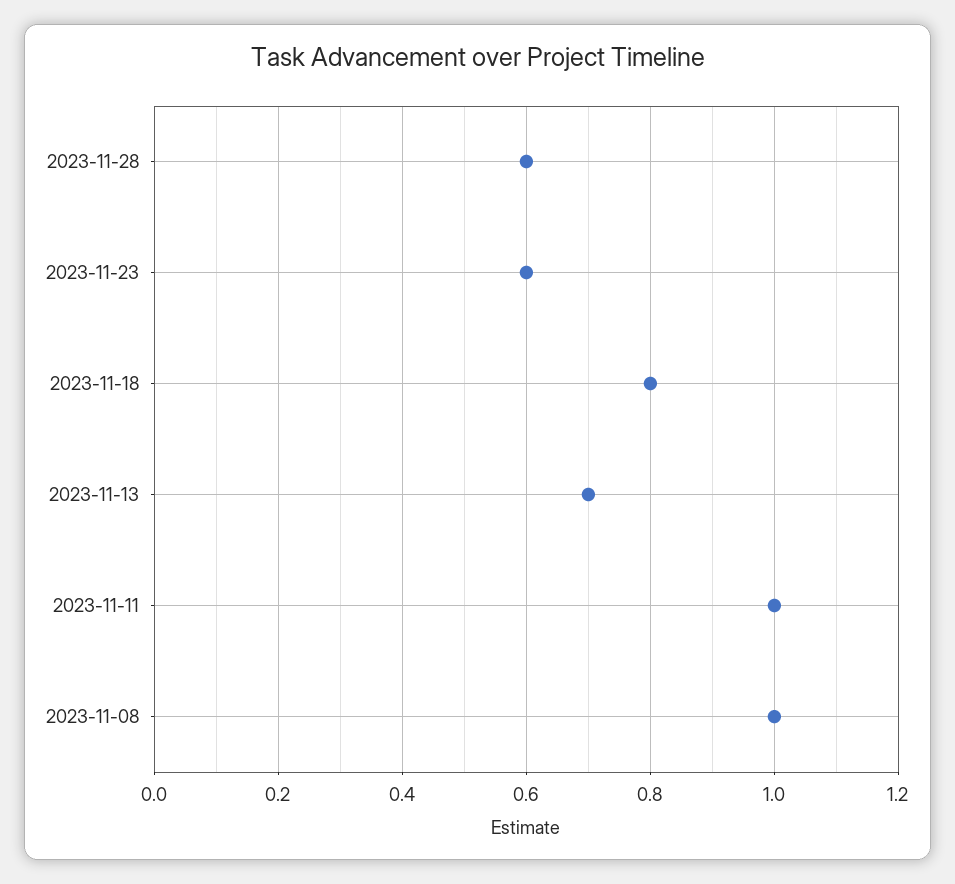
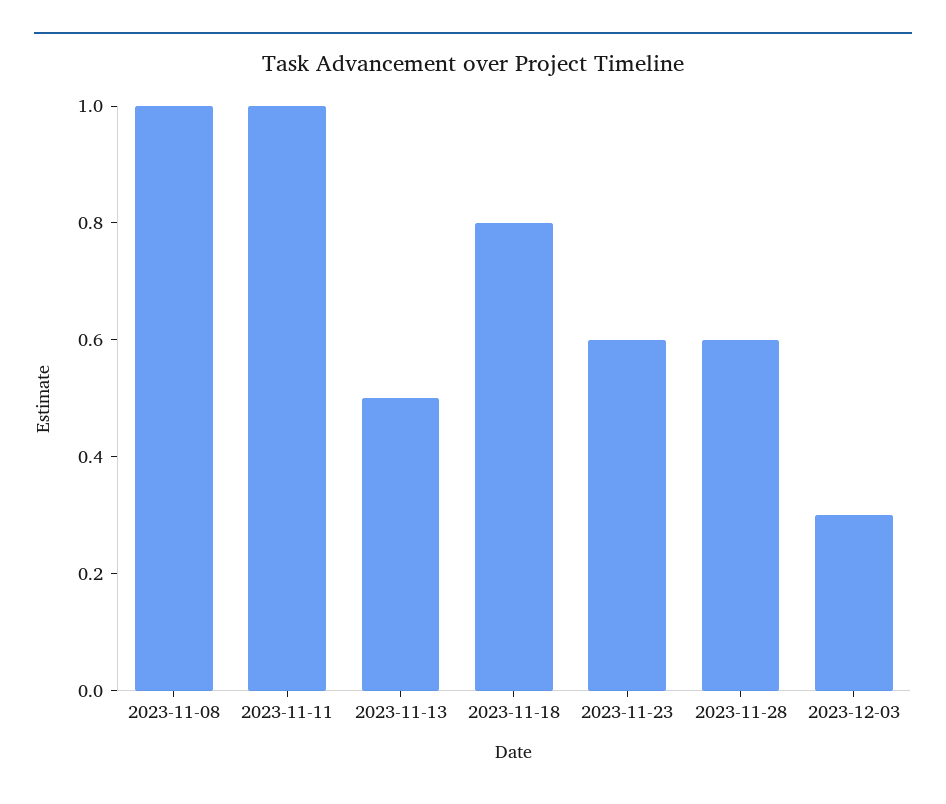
2023-11-13: 0.7 -> 0.5
2023-12-03: none -> 0.3

